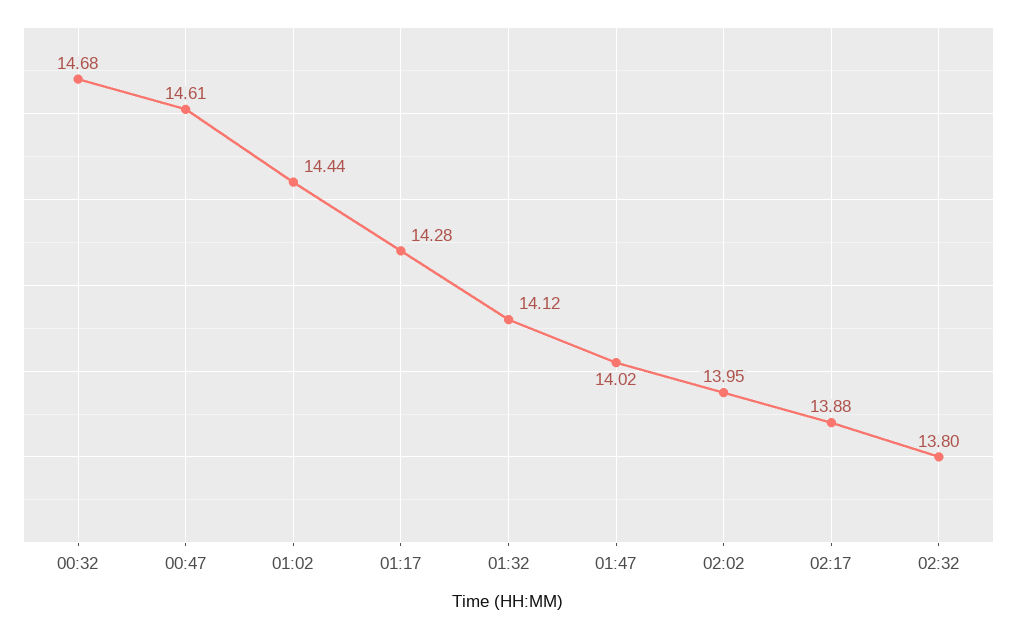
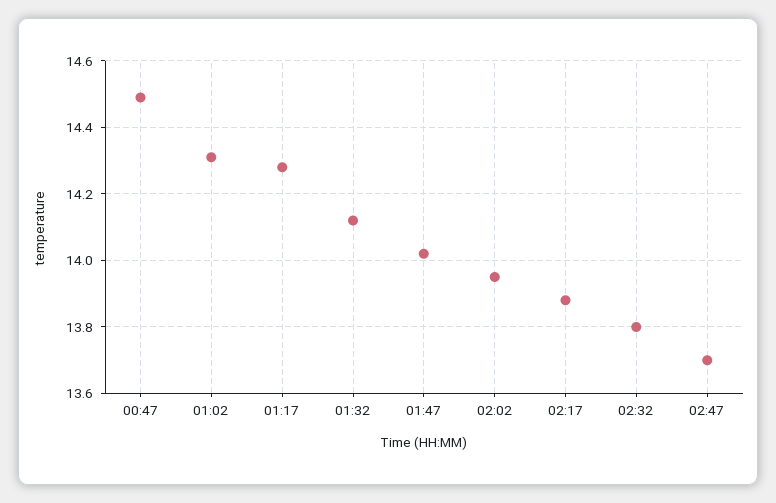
00:32: 14.68 -> none
00:47: 14.61 -> 14.5
01:02: 14.44 -> 14.3
02:47: none -> 13.7

